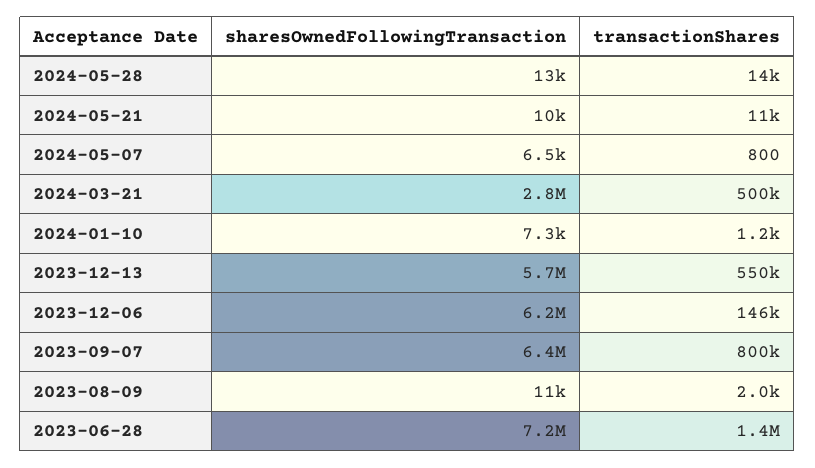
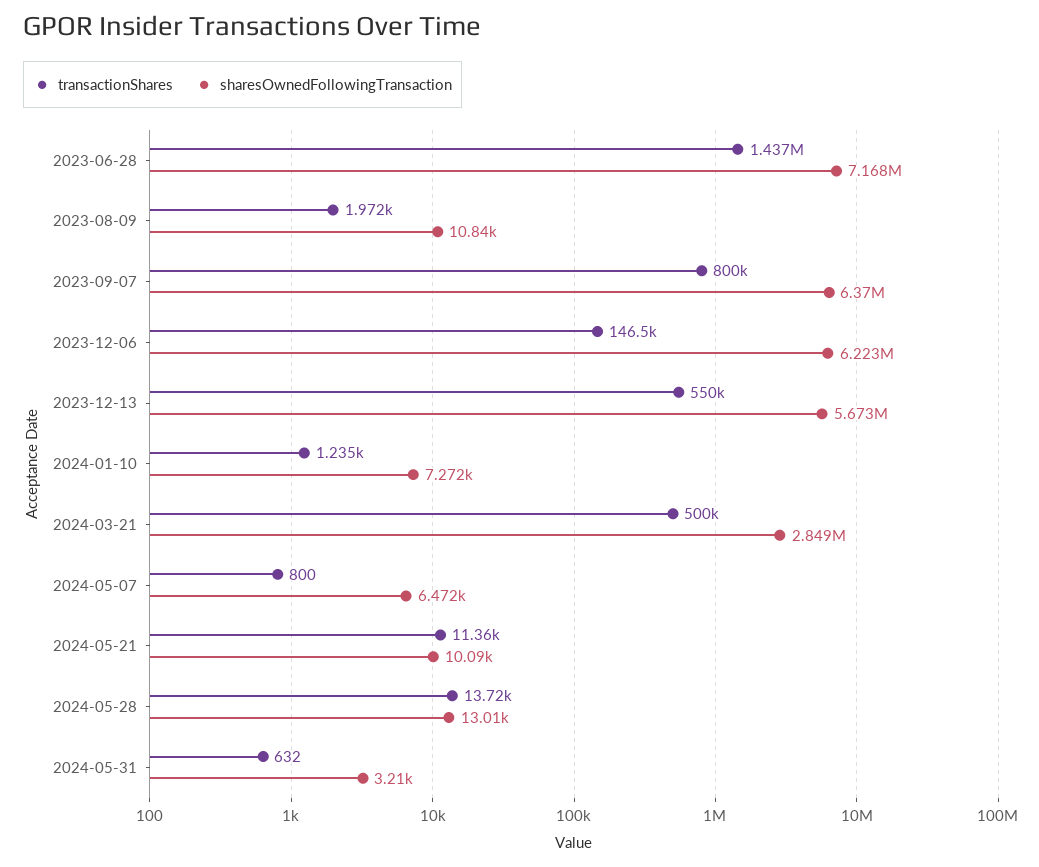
transactionShares, 2024-05-31: none -> 632
sharesOwnedFollowingTransaction, 2024-05-31: none -> 3210

